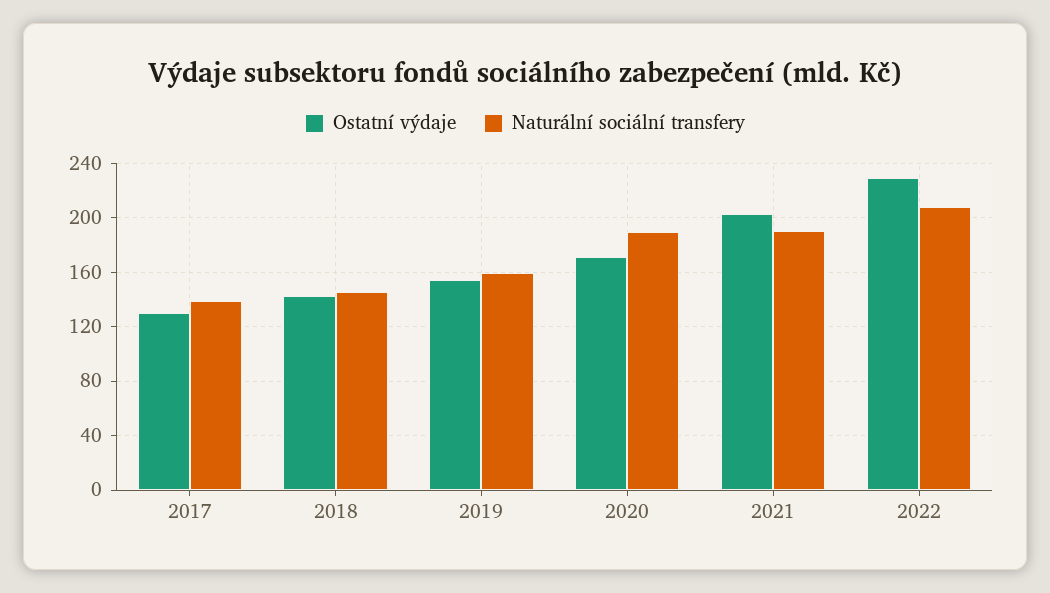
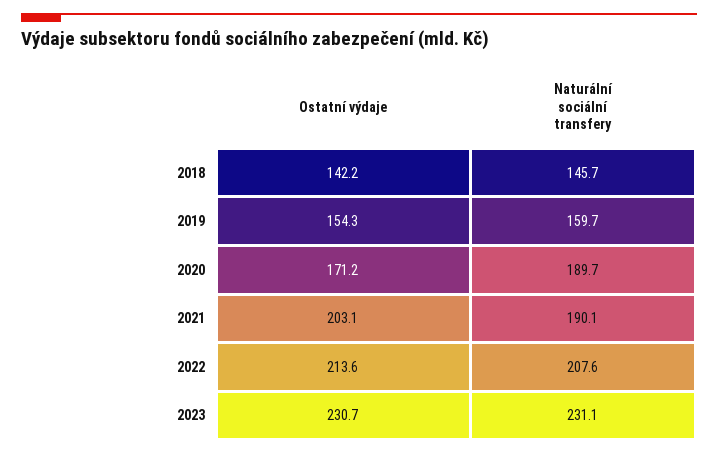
Ostatní výdaje, 2017: 130 -> none
Naturální sociální transfery, 2017: 140 -> none
Ostatní výdaje, 2022: 230 -> 213.6
Ostatní výdaje, 2023: none -> 230.7
Naturální sociální transfery, 2023: none -> 231.1

